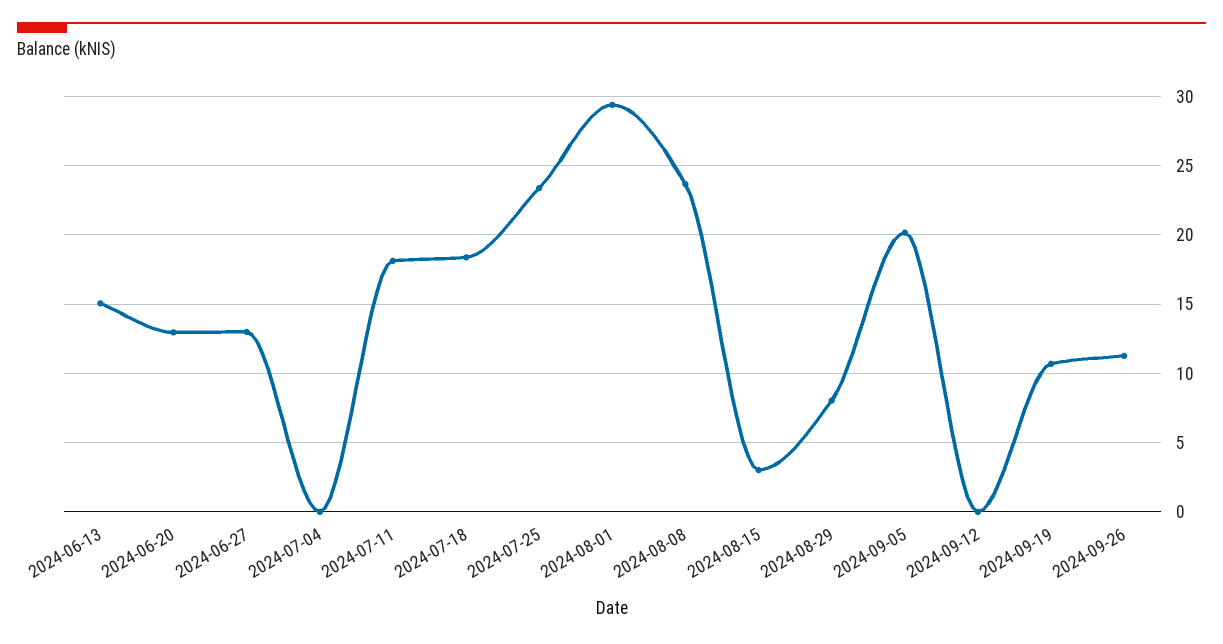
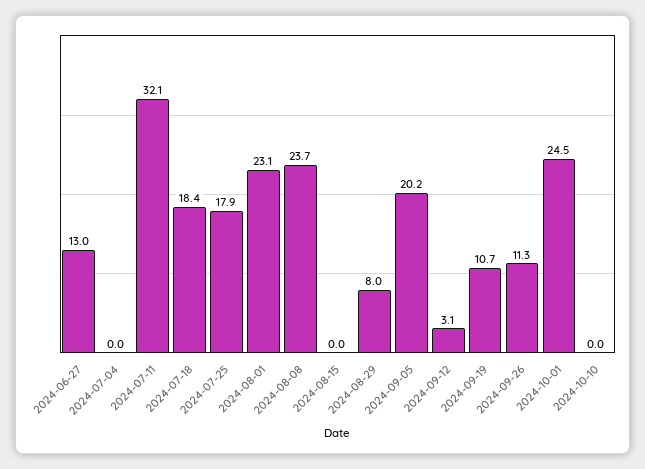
2024-06-13: 15 -> none
2024-06-20: 13 -> none
2024-07-11: 18 -> 32.1
2024-07-25: 23.5 -> 17.9
2024-08-01: 29.5 -> 23.1
2024-08-15: 3 -> 0
2024-09-12: 0 -> 3.1
2024-10-01: none -> 24.5
2024-10-10: none -> 0

